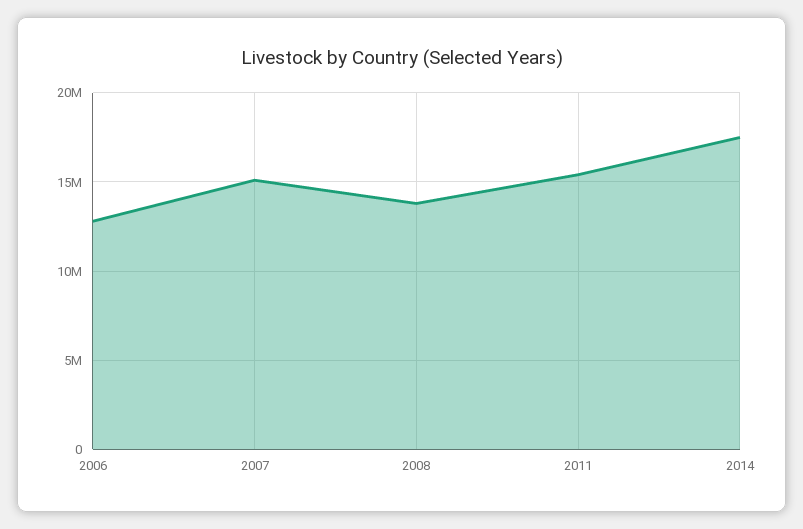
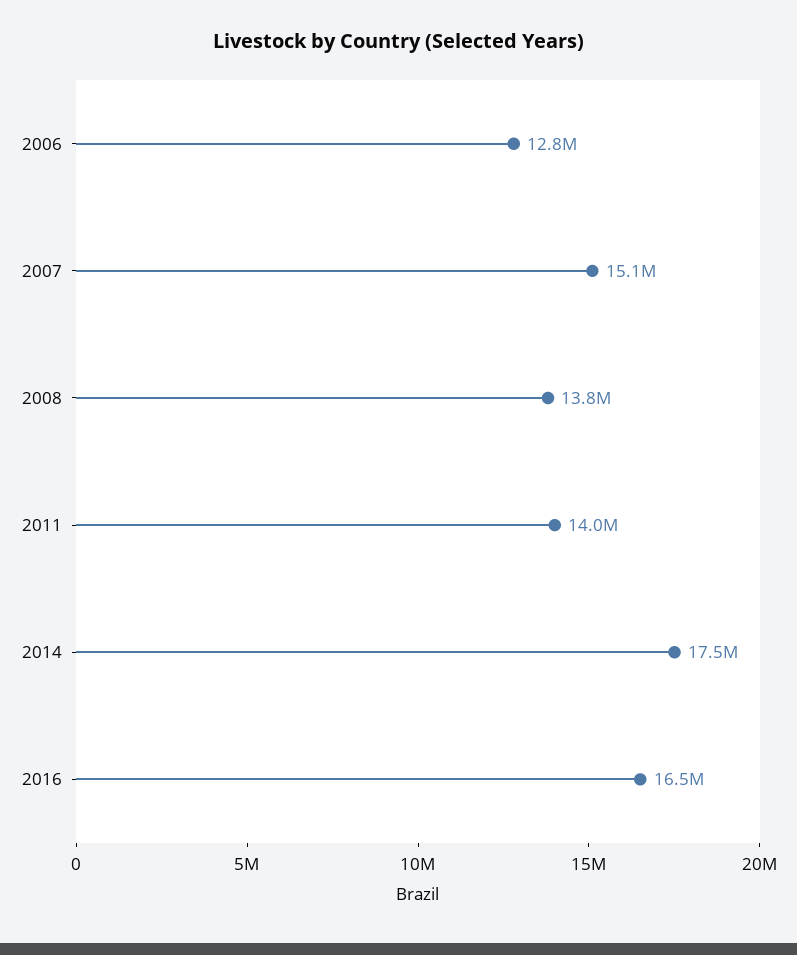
2011: 15500000 -> 14000000
2016: none -> 16500000

